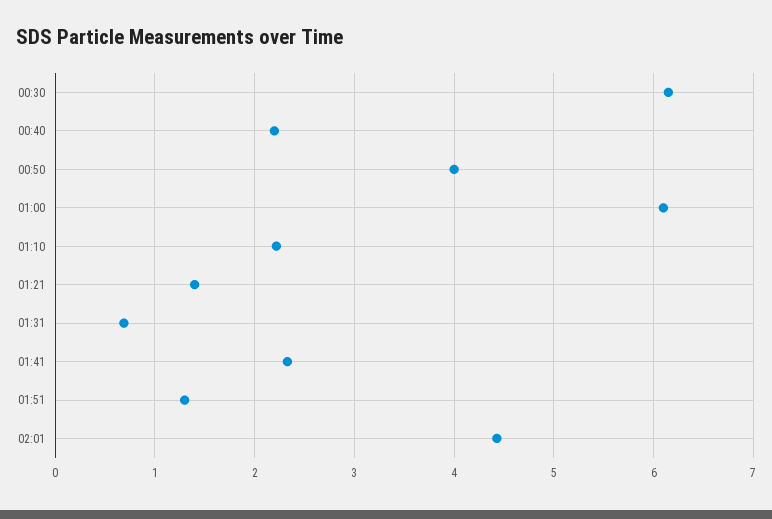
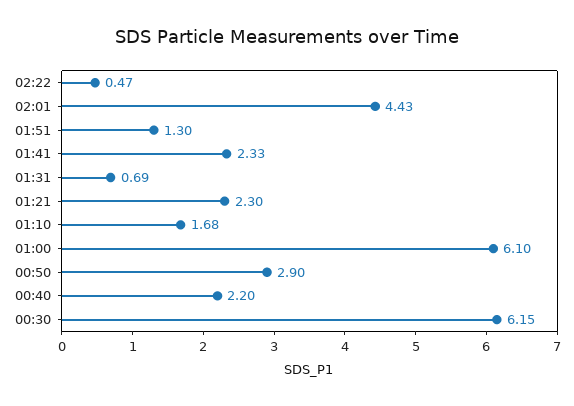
00:50: 4 -> 2.9
01:10: 2.2 -> 1.68
01:21: 1.4 -> 2.3
02:22: none -> 0.47

